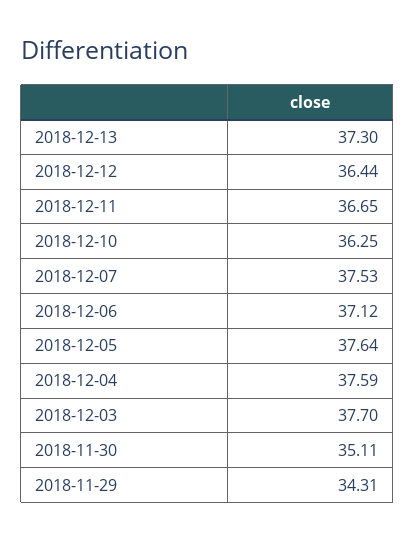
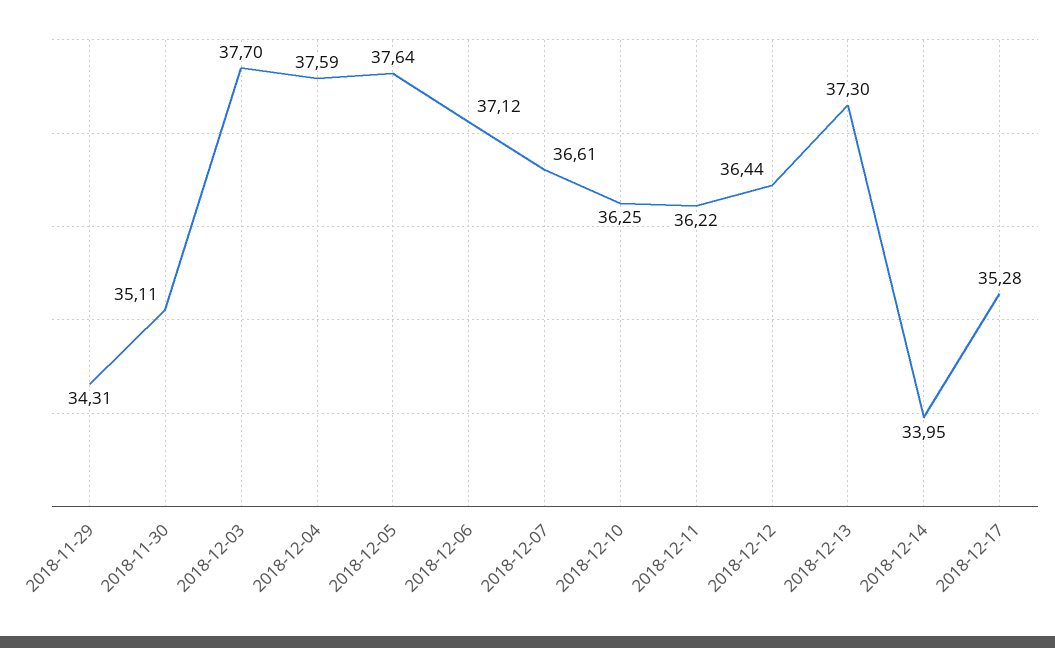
2018-12-11: 36.65 -> 36.22
2018-12-07: 37.53 -> 36.61
2018-12-14: none -> 33.95
2018-12-17: none -> 35.28

